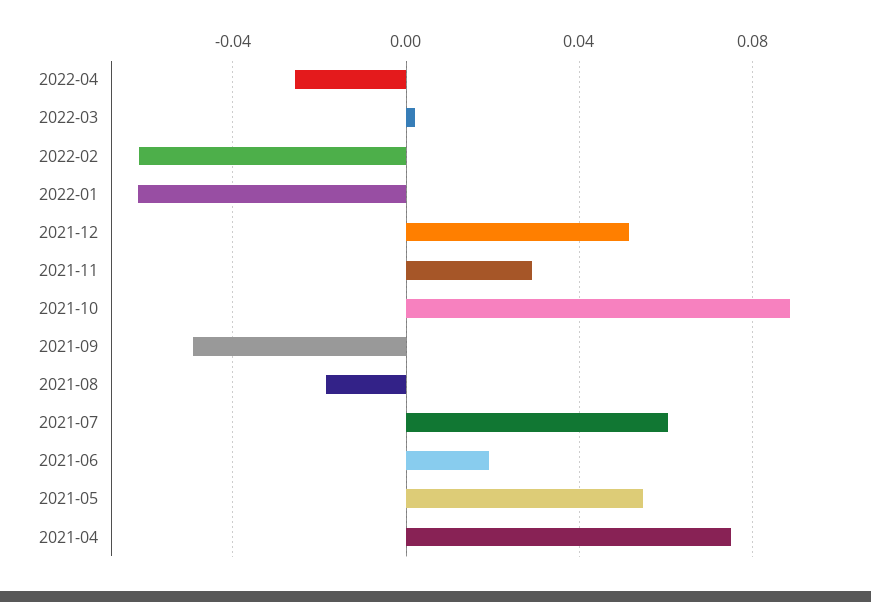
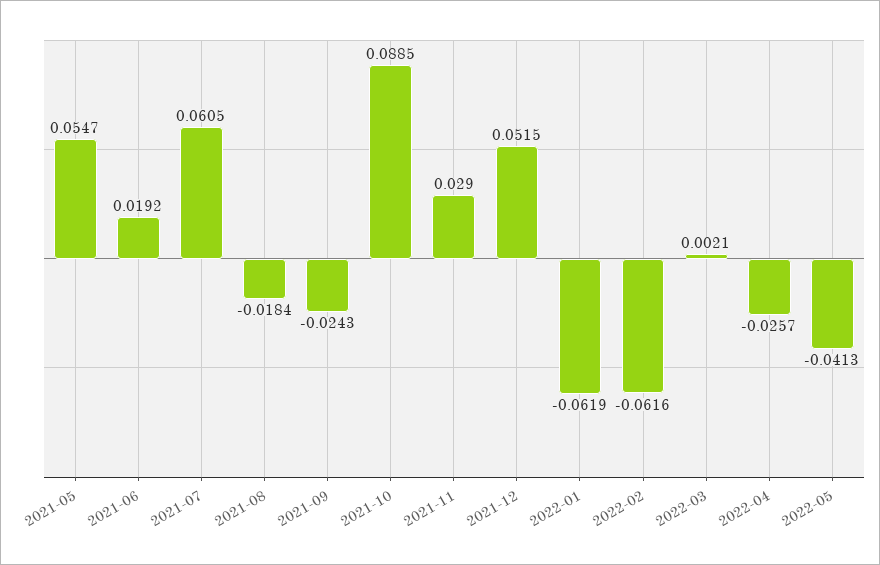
2021-09: -0.05 -> -0.0243
2021-04: 0.075 -> none
2022-05: none -> -0.0413

